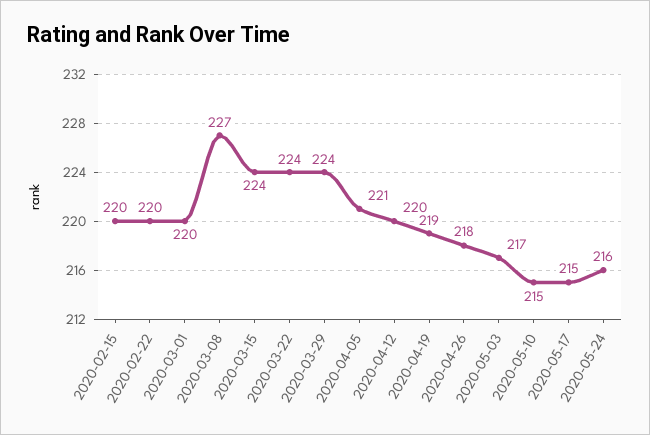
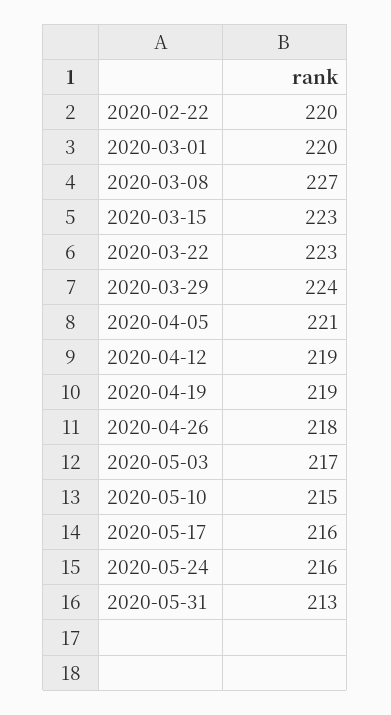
2020-02-15: 220 -> none
2020-03-15: 224 -> 223
2020-03-22: 224 -> 223
2020-04-12: 220 -> 219
2020-05-17: 215 -> 216
2020-05-31: none -> 213

